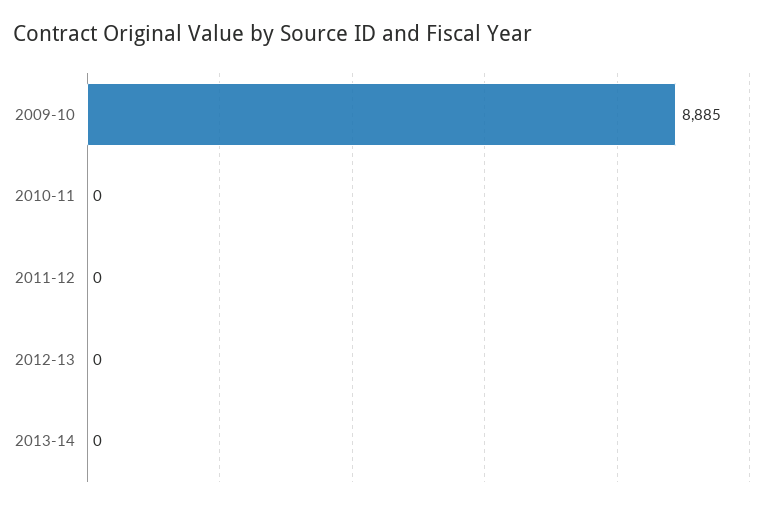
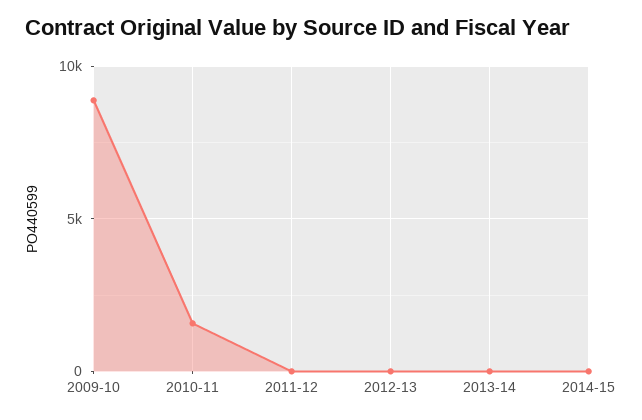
2010-11: 0 -> 1500
2014-15: none -> 0

